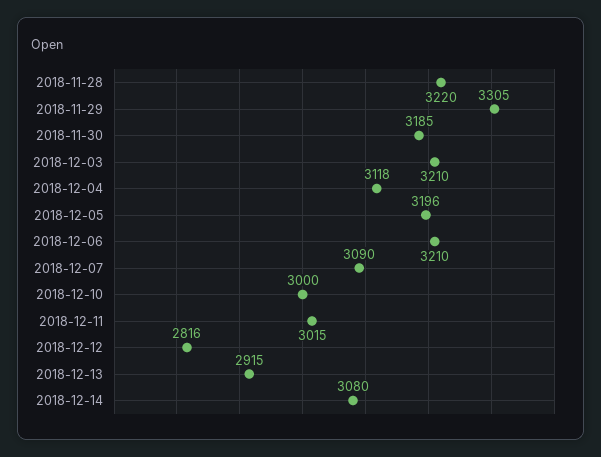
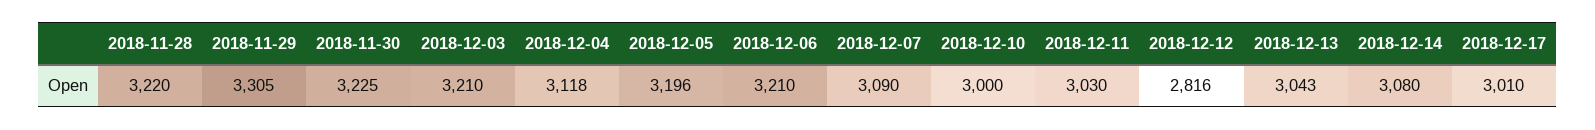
2018-11-30: 3185 -> 3225
2018-12-11: 3015 -> 3030
2018-12-13: 2915 -> 3043
2018-12-17: none -> 3010

